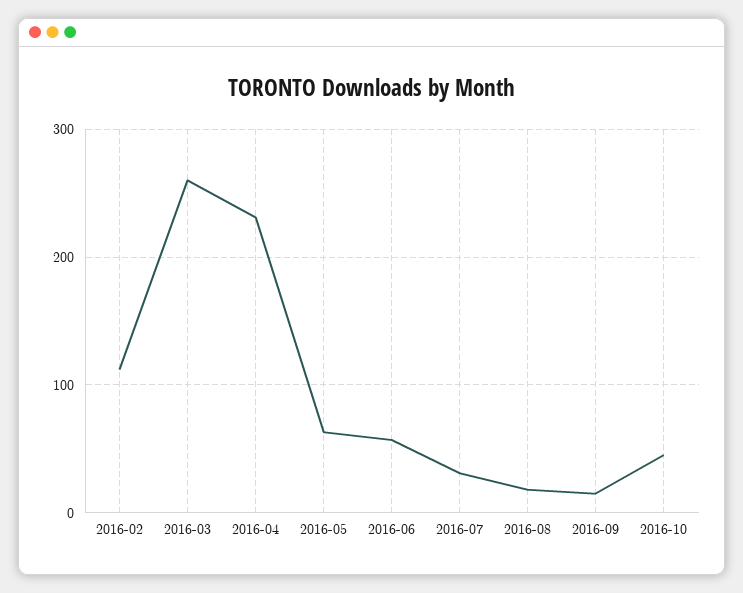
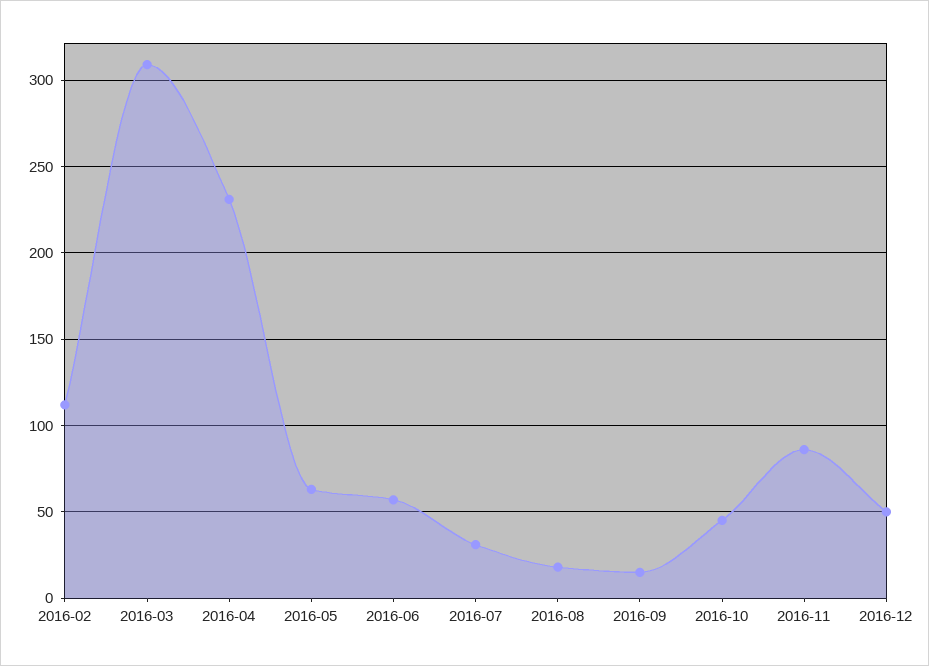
2016-03: 260 -> 310
2016-11: none -> 85
2016-12: none -> 50

